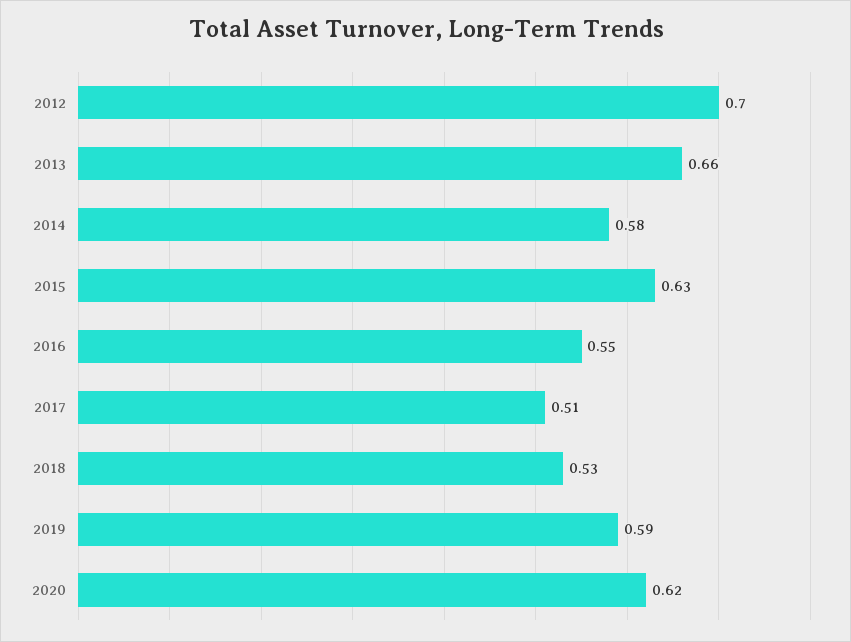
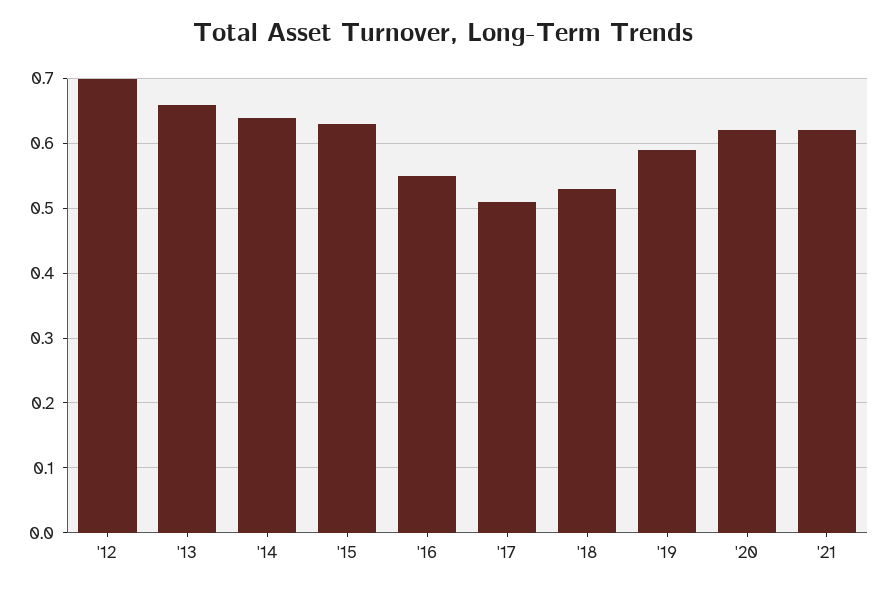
2014: 0.58 -> 0.64
'21: none -> 0.62

